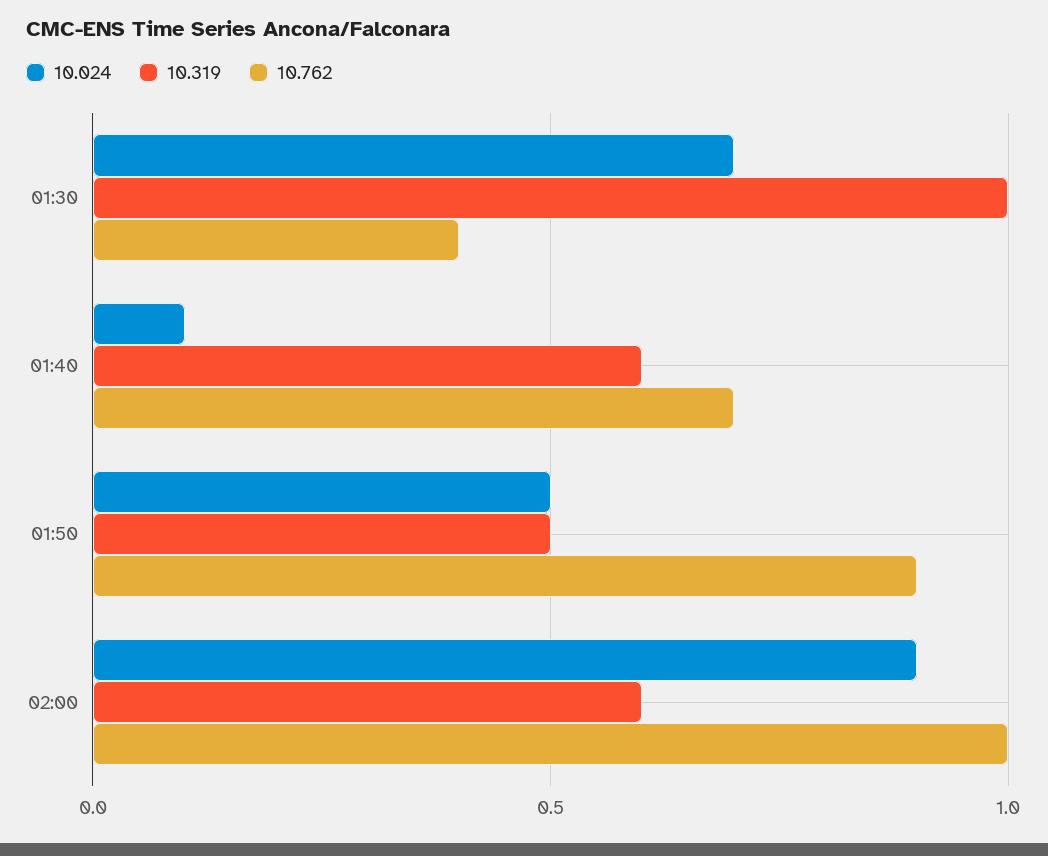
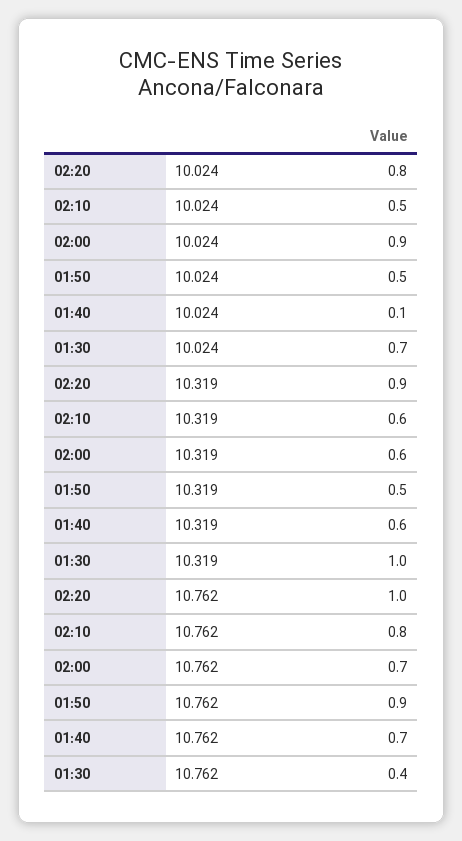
10.762, 02:00: 1 -> 0.7
10.024, 02:20: none -> 0.8
10.024, 02:10: none -> 0.5
10.319, 02:20: none -> 0.9
10.319, 02:10: none -> 0.6
10.762, 02:20: none -> 1
10.762, 02:10: none -> 0.8

